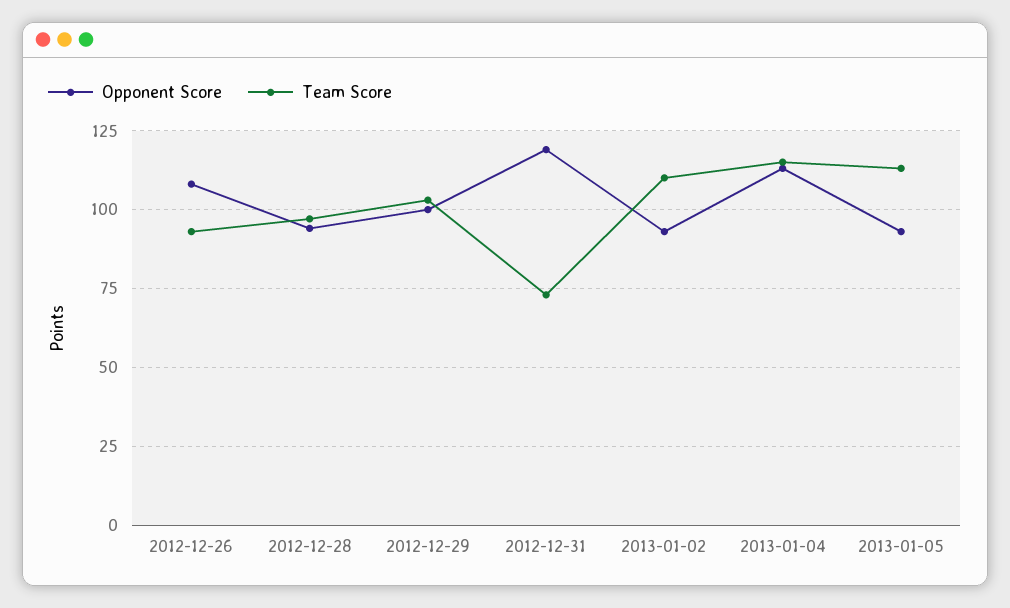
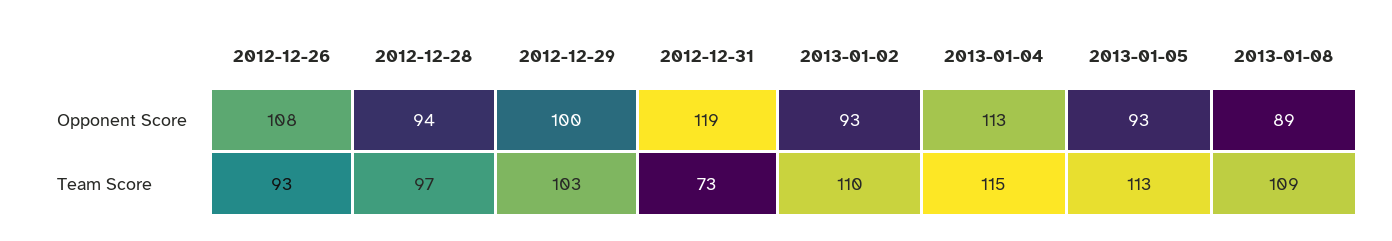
Opponent Score, 2013-01-08: none -> 89
Team Score, 2013-01-08: none -> 109

